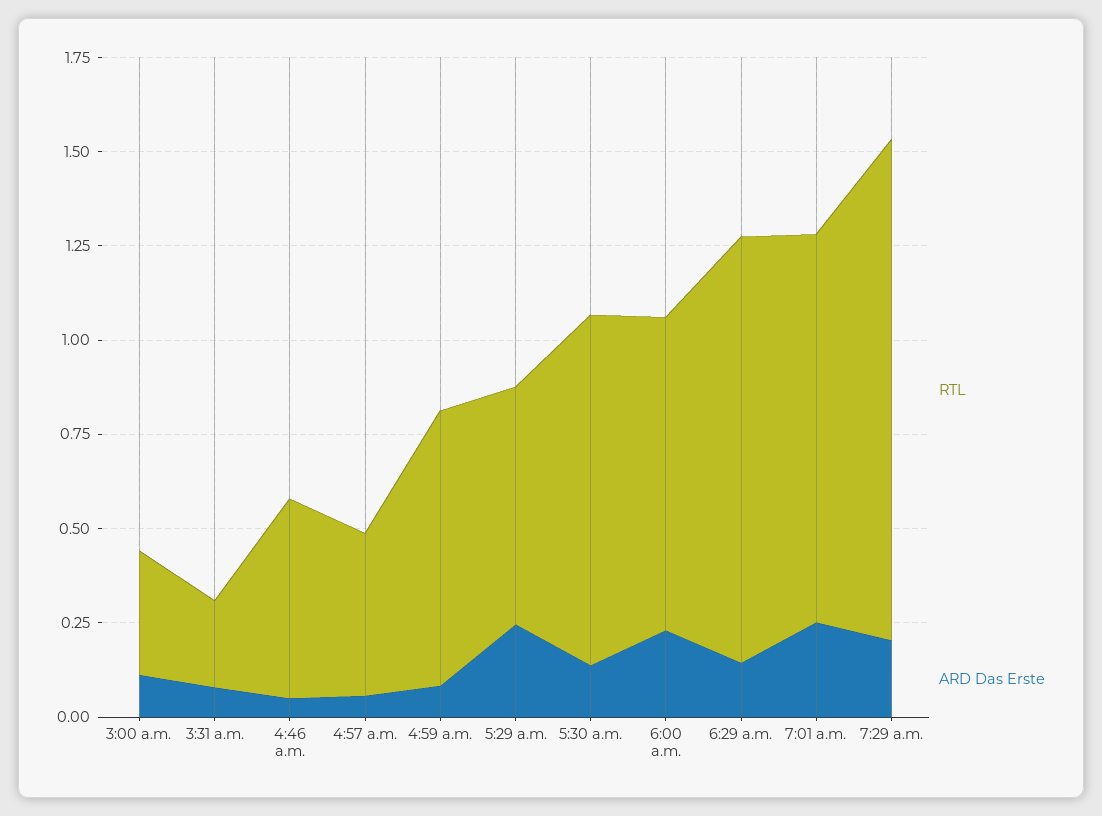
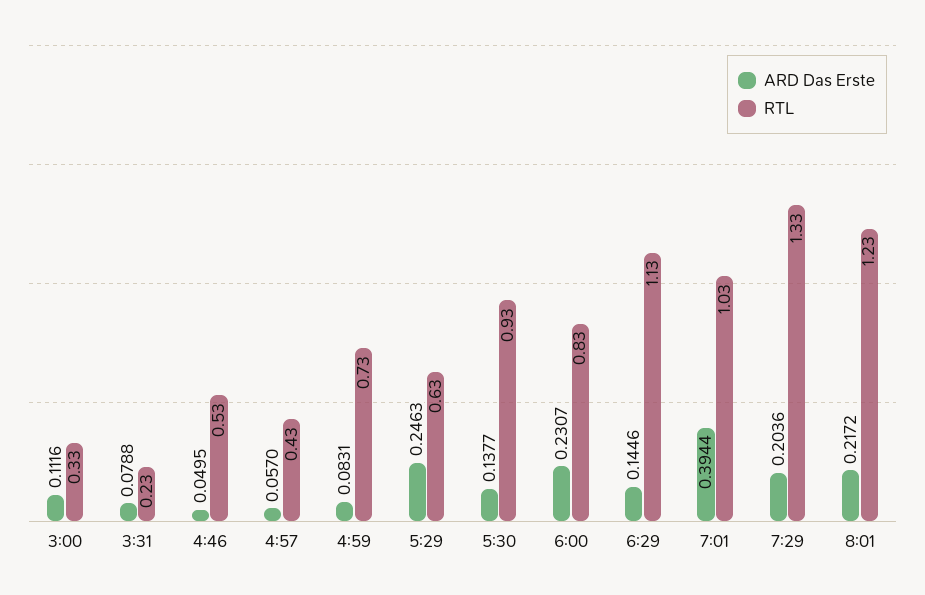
ARD Das Erste, 7:01 a.m.: 0.25 -> 0.3944
ARD Das Erste, 8:01: none -> 0.2172
RTL, 8:01: none -> 1.23

